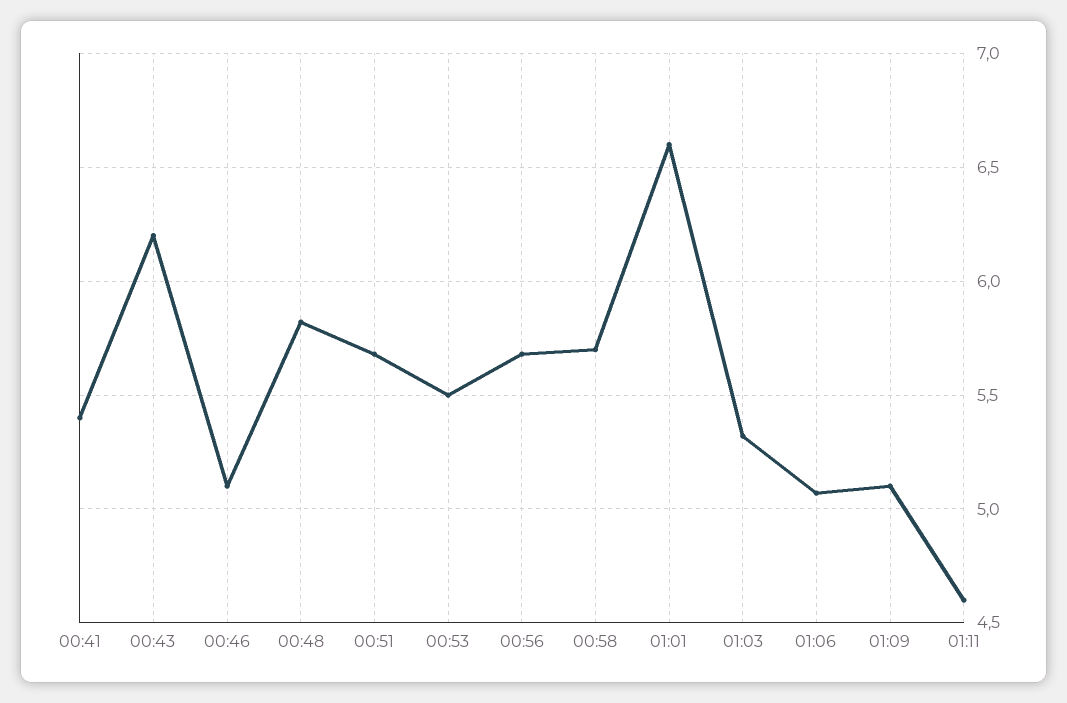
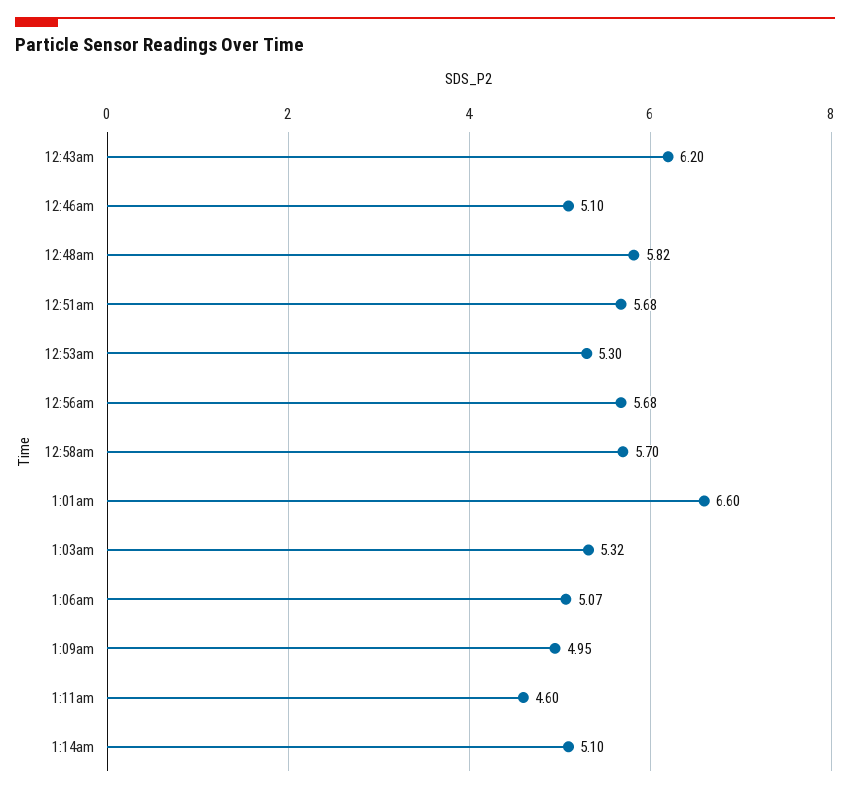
00:41: 5.4 -> none
00:53: 5.5 -> 5.3
01:09: 5.1 -> 4.95
1:14am: none -> 5.1

